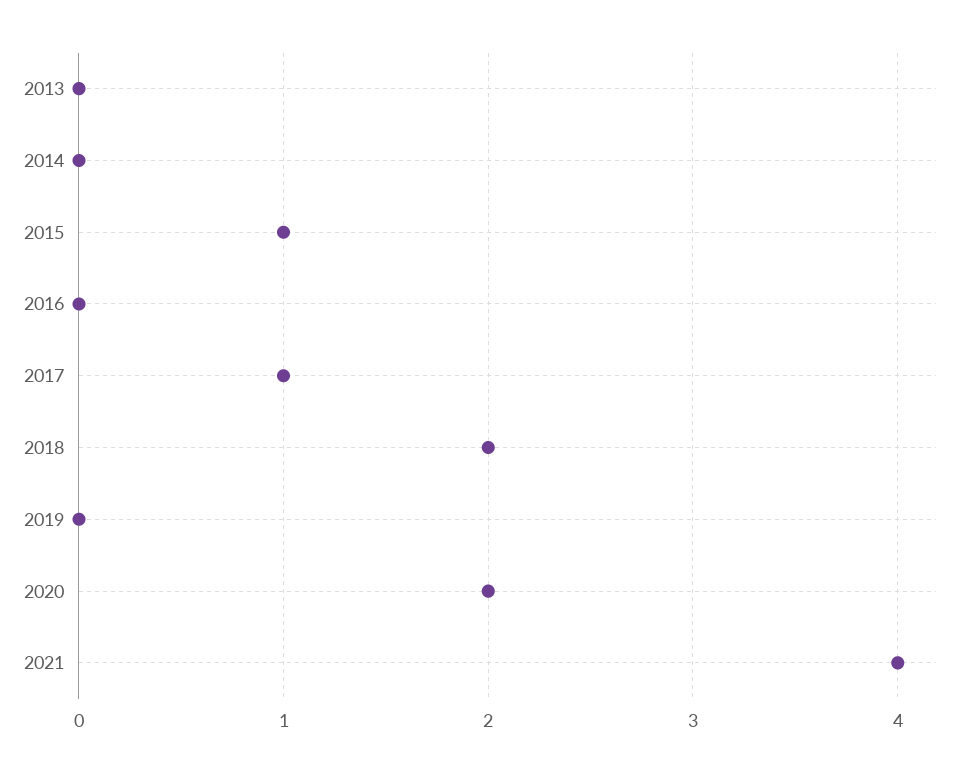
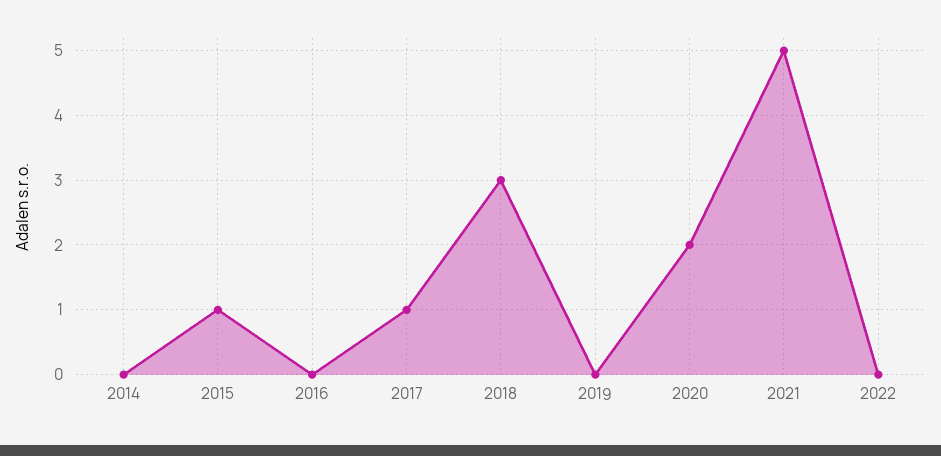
2013: 0 -> none
2018: 2 -> 3
2021: 4 -> 5
2022: none -> 0

